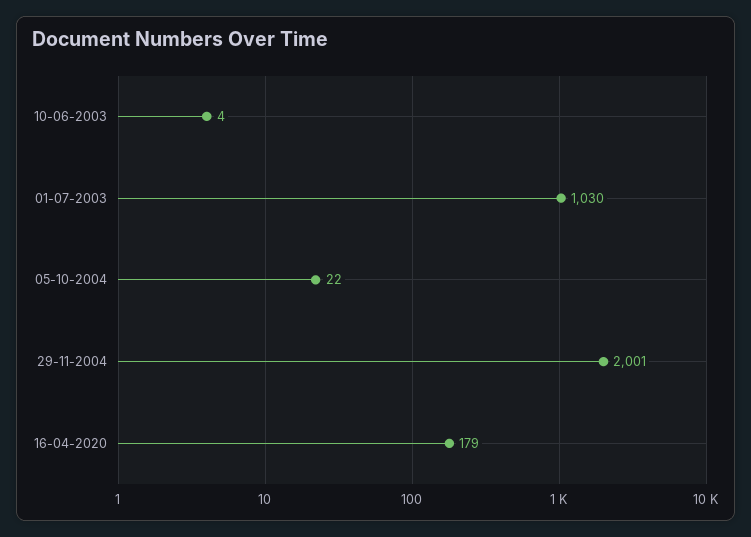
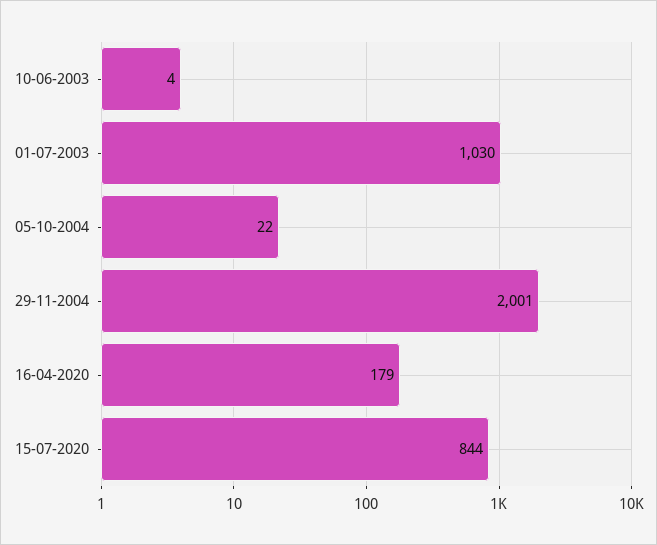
15-07-2020: none -> 844

